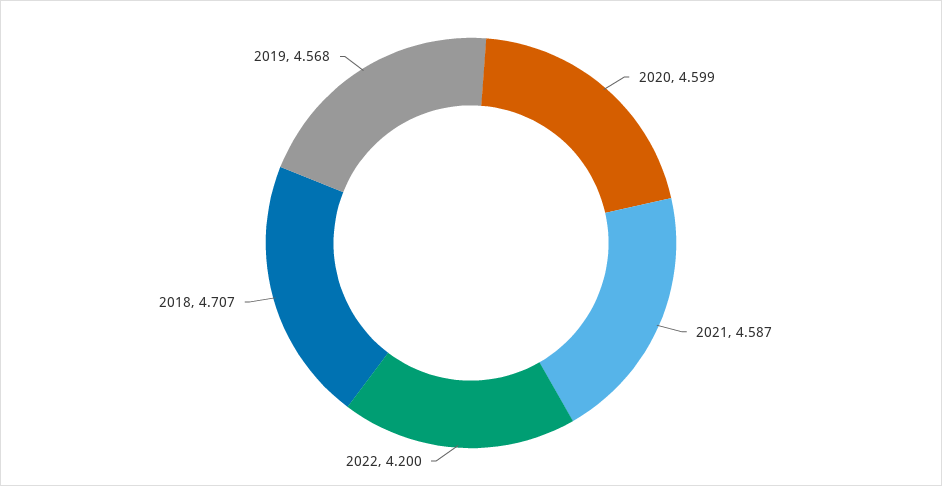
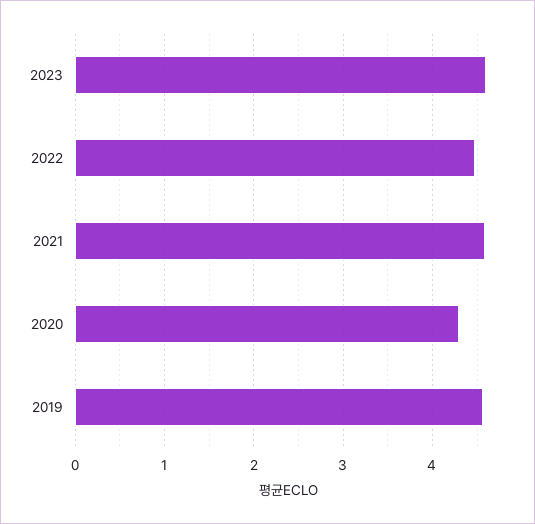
2020: 4.599 -> 4.3
2022: 4.2 -> 4.5
2018: 4.707 -> none
2023: none -> 4.6

